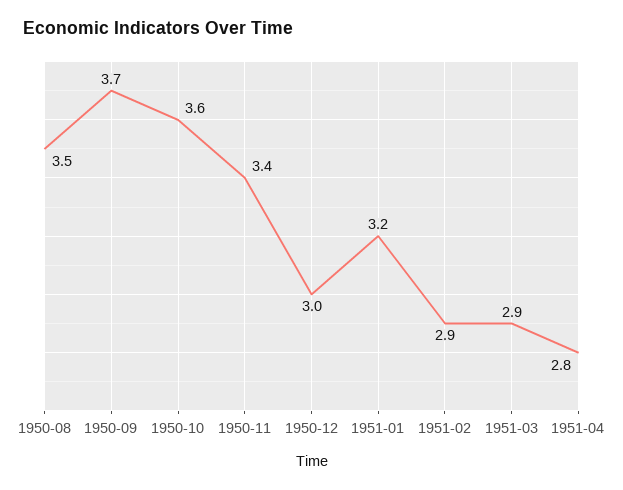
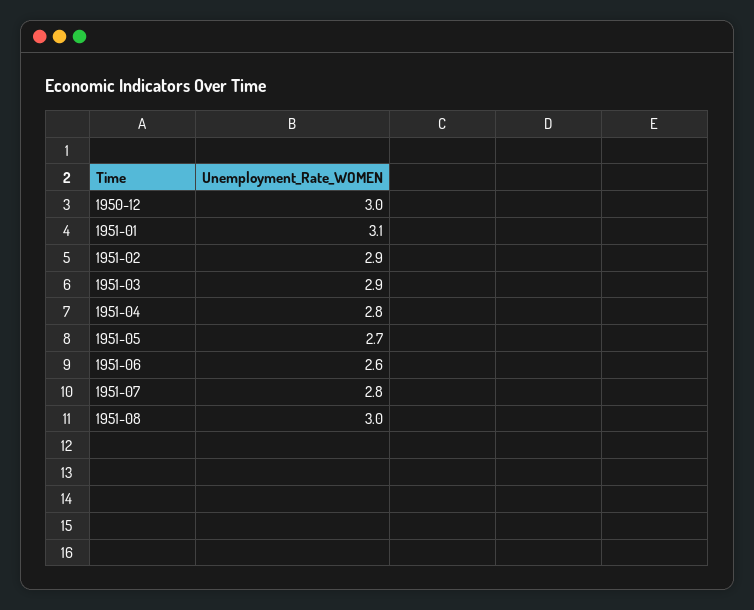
1950-08: 3.5 -> none
1950-09: 3.7 -> none
1950-10: 3.6 -> none
1950-11: 3.4 -> none
1951-01: 3.2 -> 3.1
1951-05: none -> 2.7
1951-06: none -> 2.6
1951-07: none -> 2.8
1951-08: none -> 3

